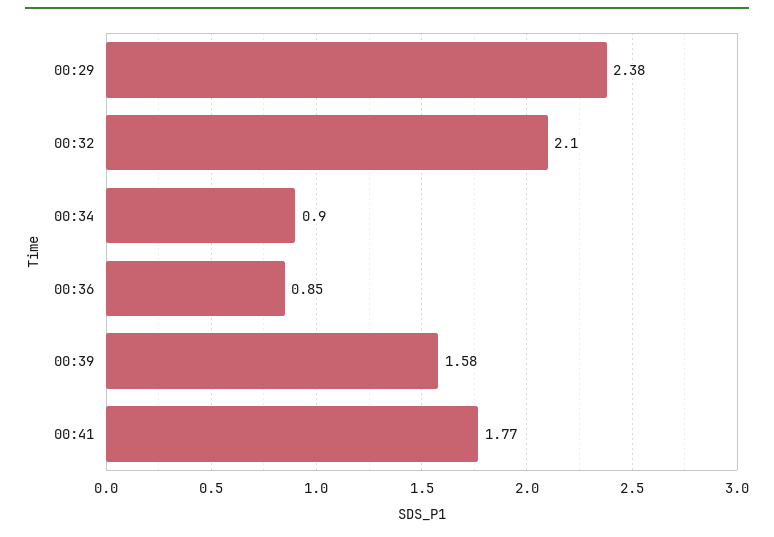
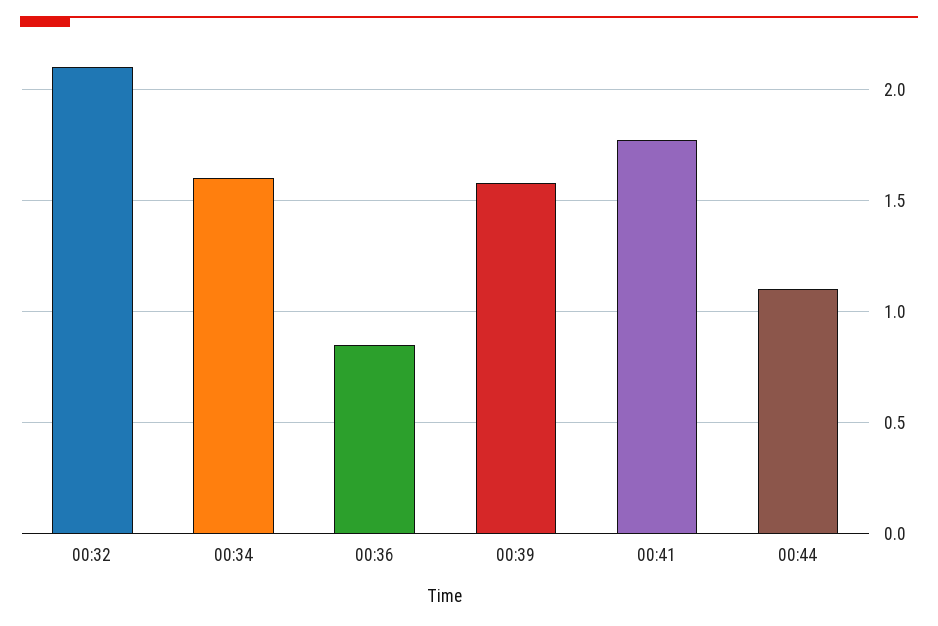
00:29: 2.38 -> none
00:34: 0.9 -> 1.6
00:44: none -> 1.1

